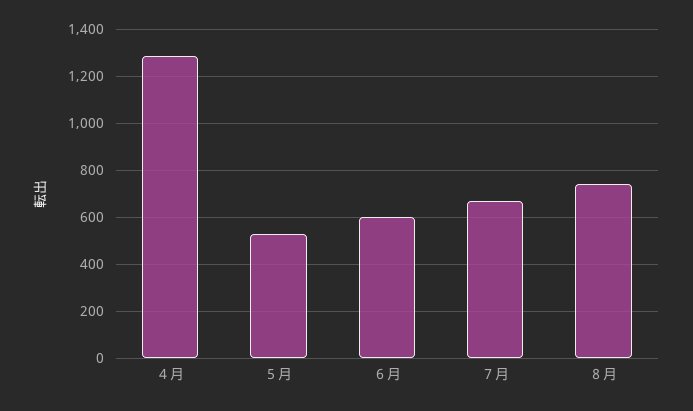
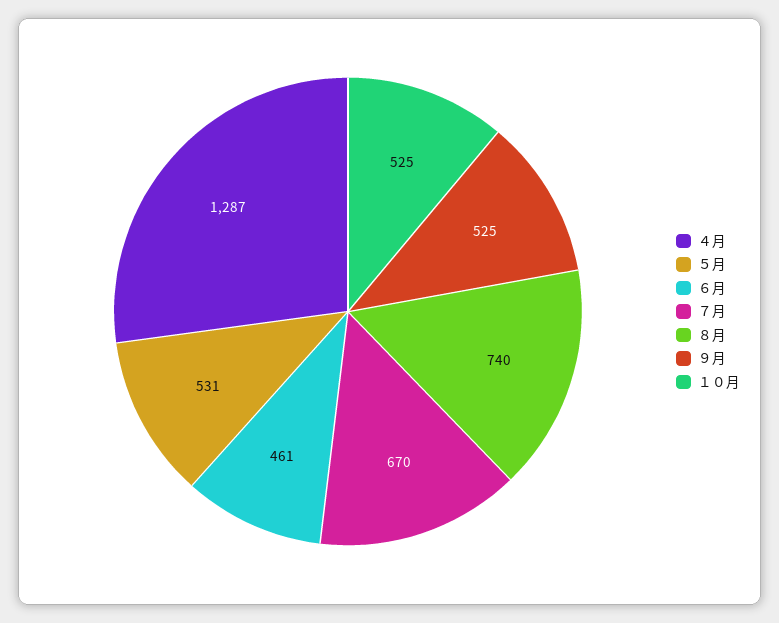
６月: 600 -> 461
９月: none -> 525
１０月: none -> 525

